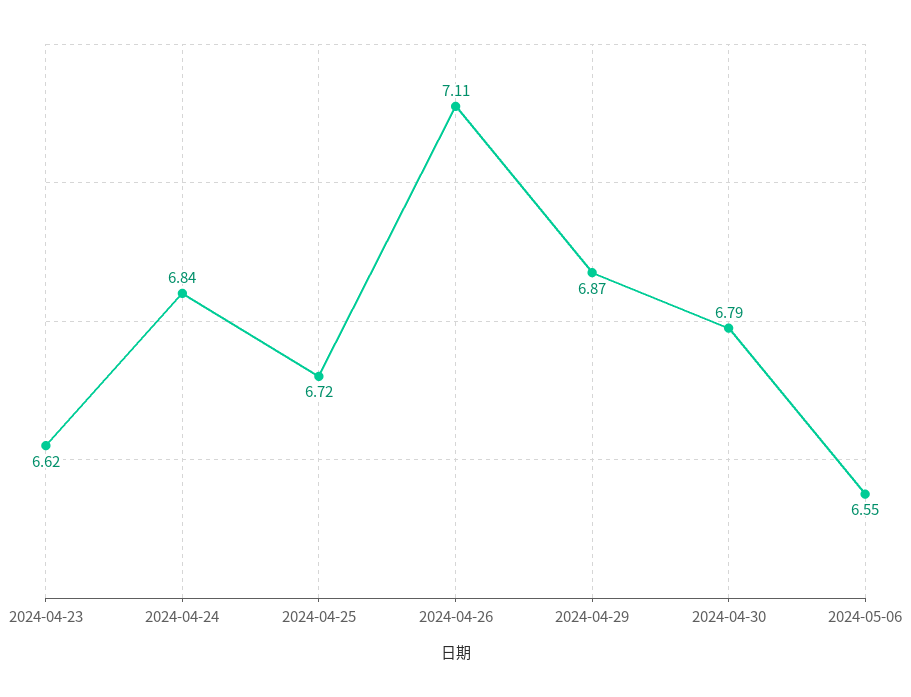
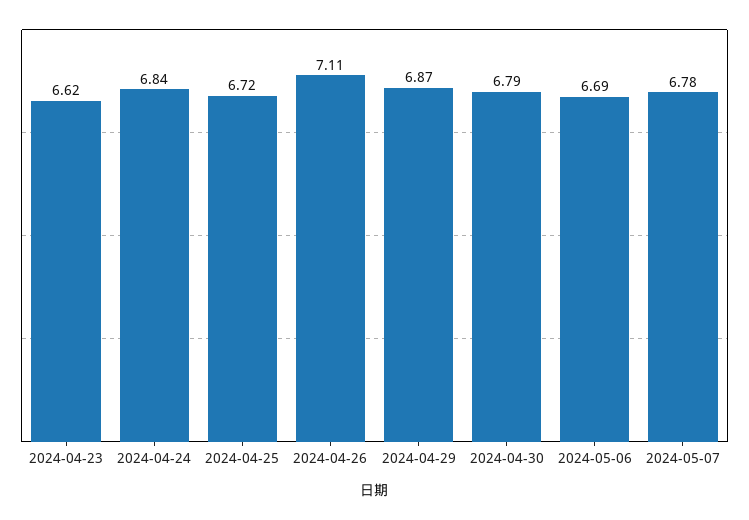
2024-05-06: 6.55 -> 6.69
2024-05-07: none -> 6.78

